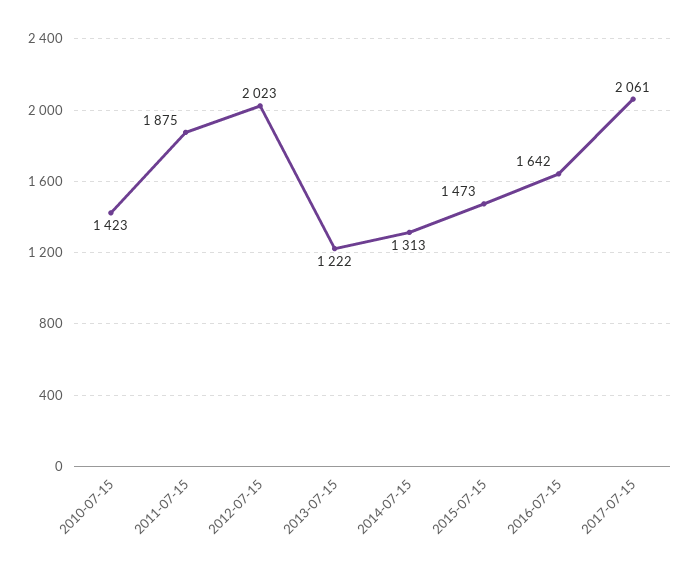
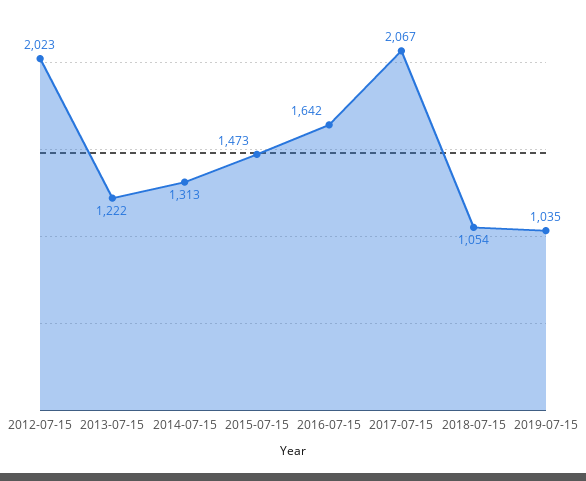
2010-07-15: 1423 -> none
2011-07-15: 1875 -> none
2017-07-15: 2061 -> 2067
2018-07-15: none -> 1054
2019-07-15: none -> 1035

